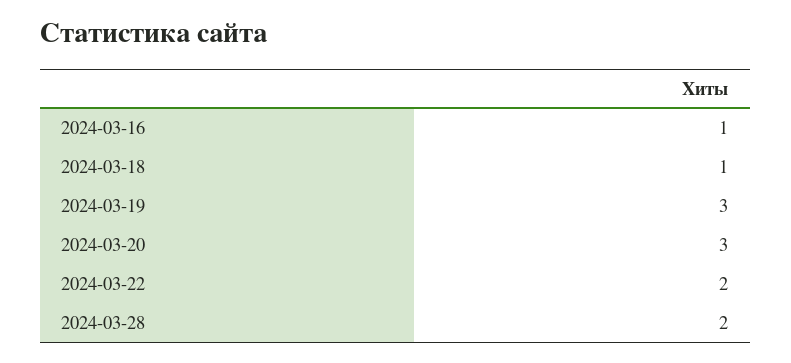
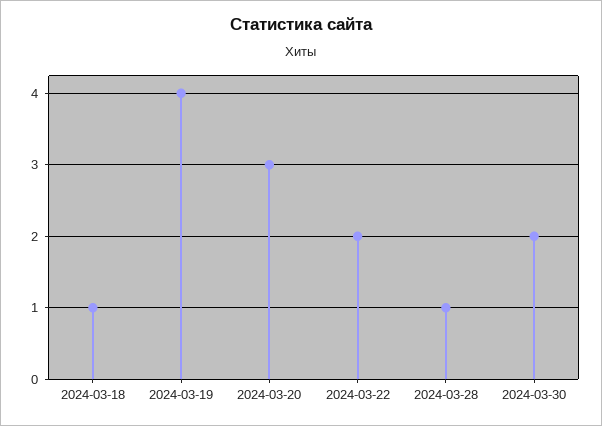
2024-03-16: 1 -> none
2024-03-19: 3 -> 4
2024-03-28: 2 -> 1
2024-03-30: none -> 2

